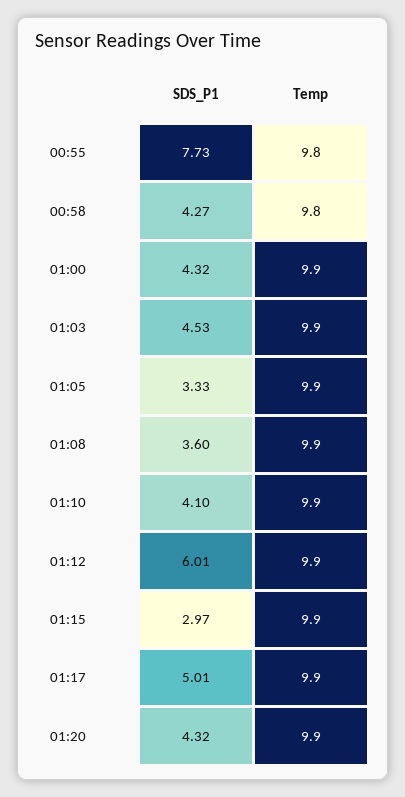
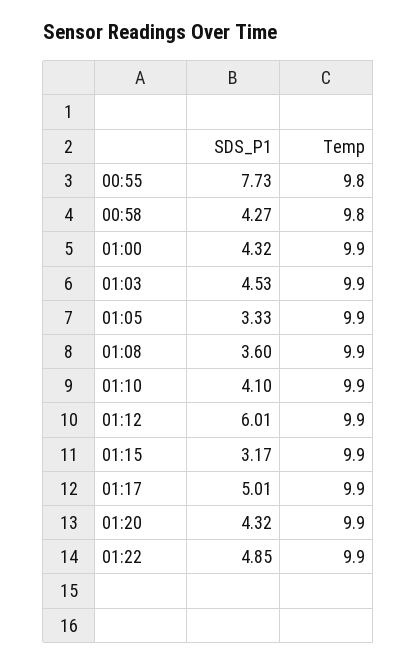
SDS_P1, 01:15: 2.97 -> 3.17
SDS_P1, 01:22: none -> 4.85
Temp, 01:22: none -> 9.9

